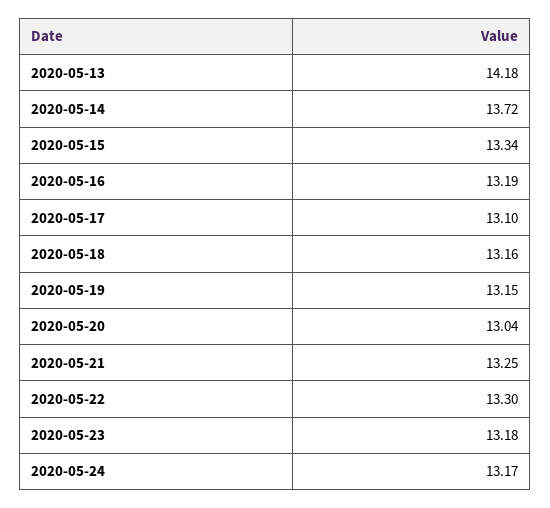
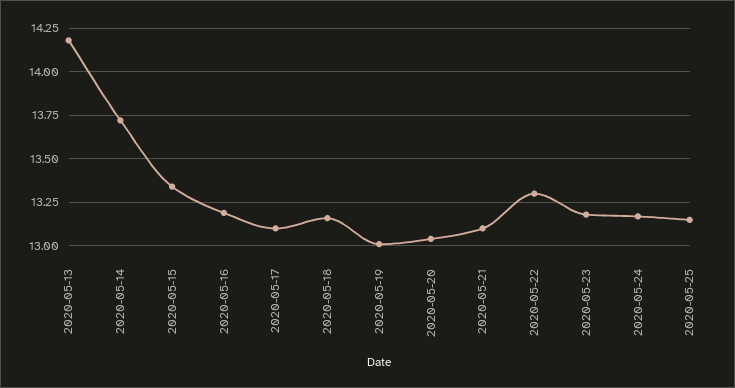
2020-05-19: 13.15 -> 13
2020-05-21: 13.25 -> 13.1
2020-05-25: none -> 13.15

